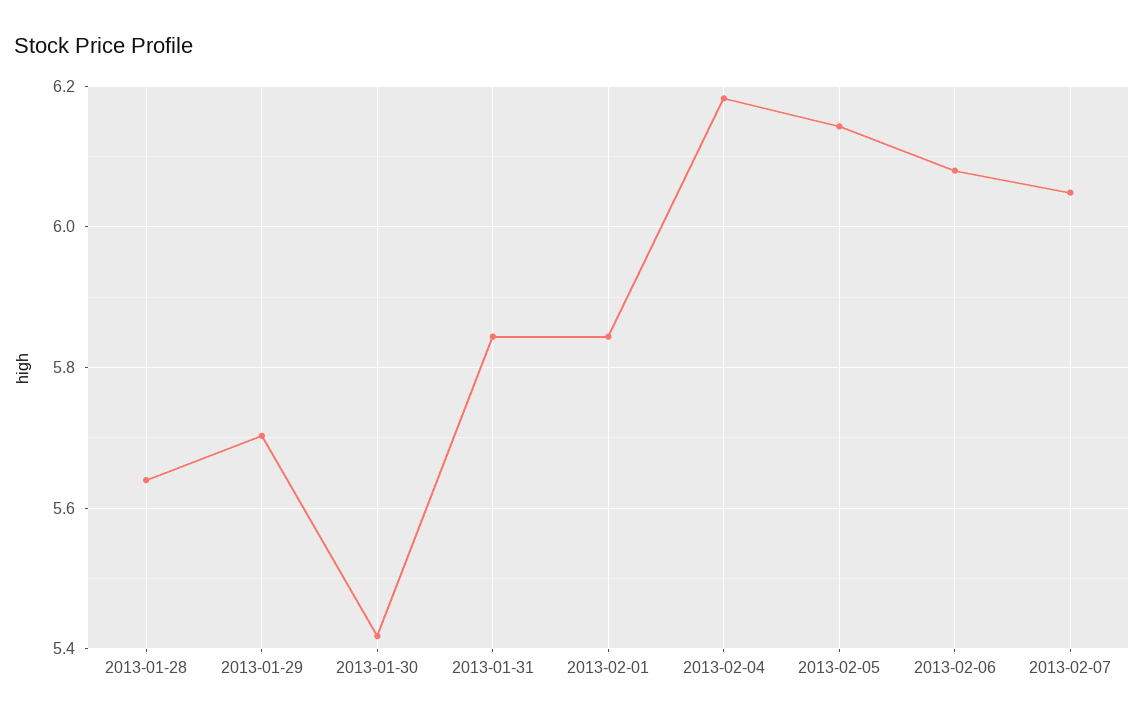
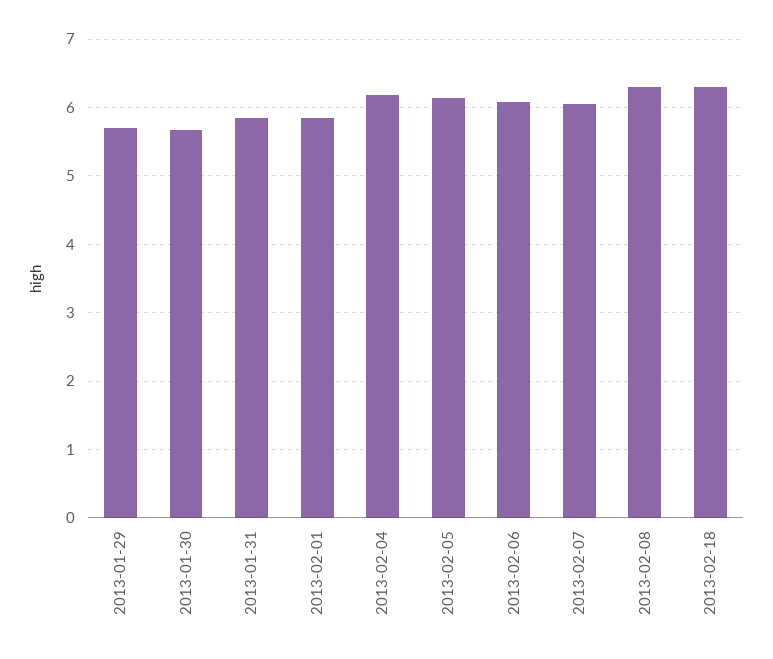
2013-01-28: 5.64 -> none
2013-01-30: 5.42 -> 5.7
2013-02-08: none -> 6.3
2013-02-18: none -> 6.3

